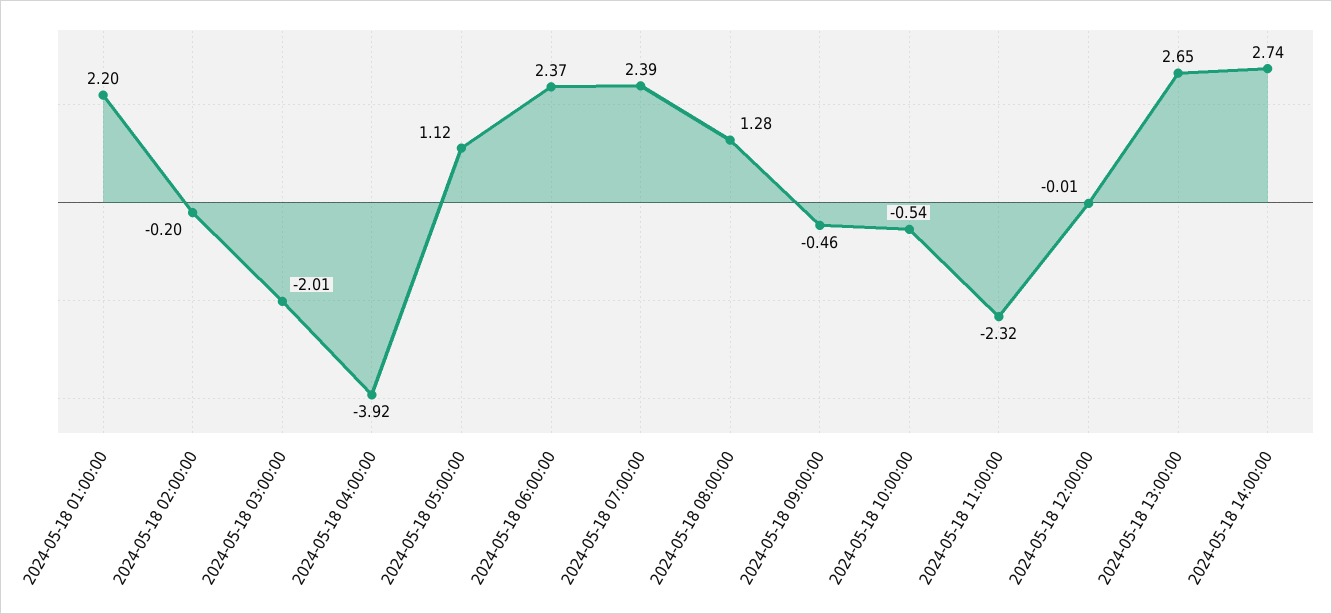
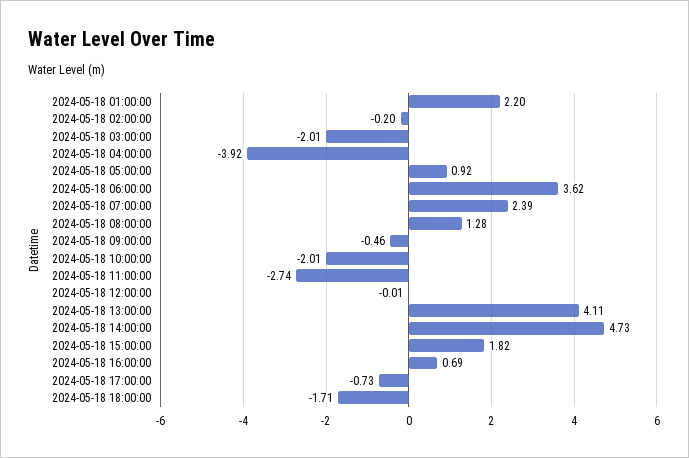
2024-05-18 05:00:00: 1.12 -> 0.92
2024-05-18 06:00:00: 2.37 -> 3.62
2024-05-18 10:00:00: -0.54 -> -2.01
2024-05-18 11:00:00: -2.32 -> -2.74
2024-05-18 13:00:00: 2.65 -> 4.11
2024-05-18 14:00:00: 2.74 -> 4.73
2024-05-18 15:00:00: none -> 1.82
2024-05-18 16:00:00: none -> 0.69
2024-05-18 17:00:00: none -> -0.73
2024-05-18 18:00:00: none -> -1.71

